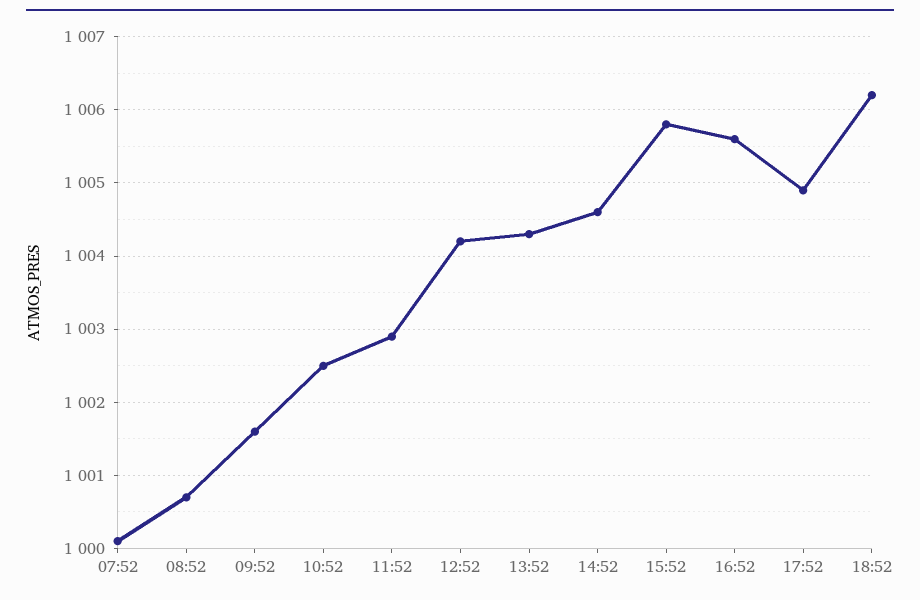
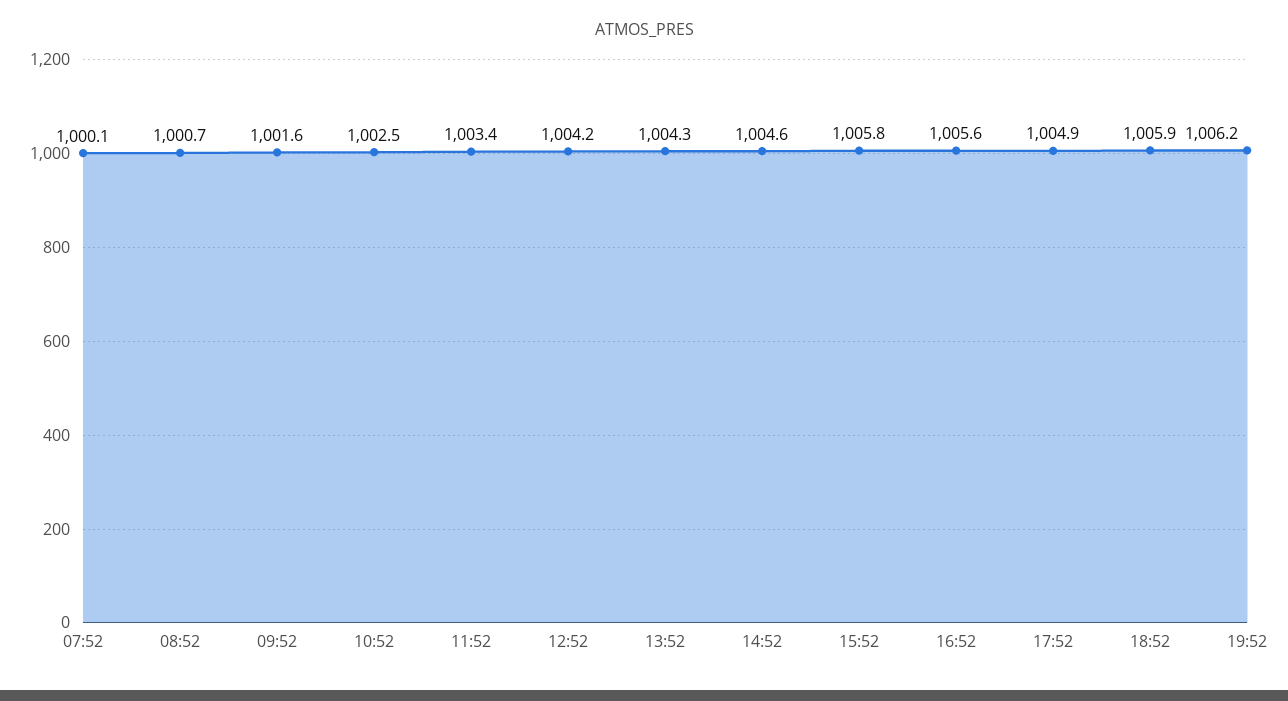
11:52: 1002.9 -> 1003.4
18:52: 1006.2 -> 1005.9
19:52: none -> 1006.2

